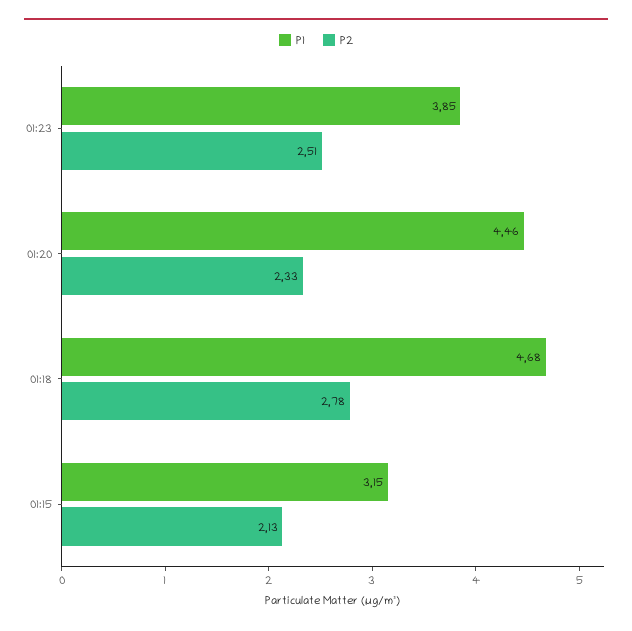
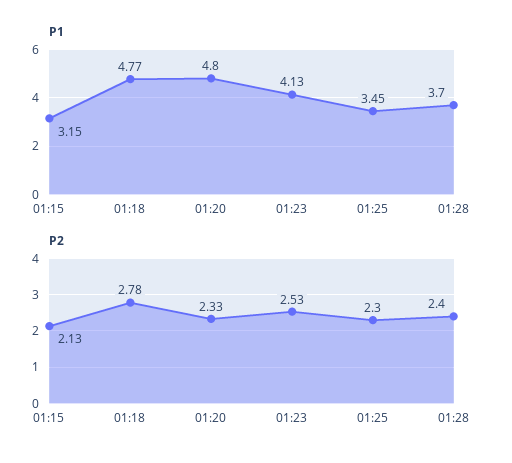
P1, 01:23: 3.85 -> 4.13
P2, 01:23: 2.51 -> 2.53
P1, 01:20: 4.46 -> 4.8
P1, 01:18: 4.68 -> 4.77
P1, 01:25: none -> 3.45
P1, 01:28: none -> 3.7
P2, 01:25: none -> 2.3
P2, 01:28: none -> 2.4

